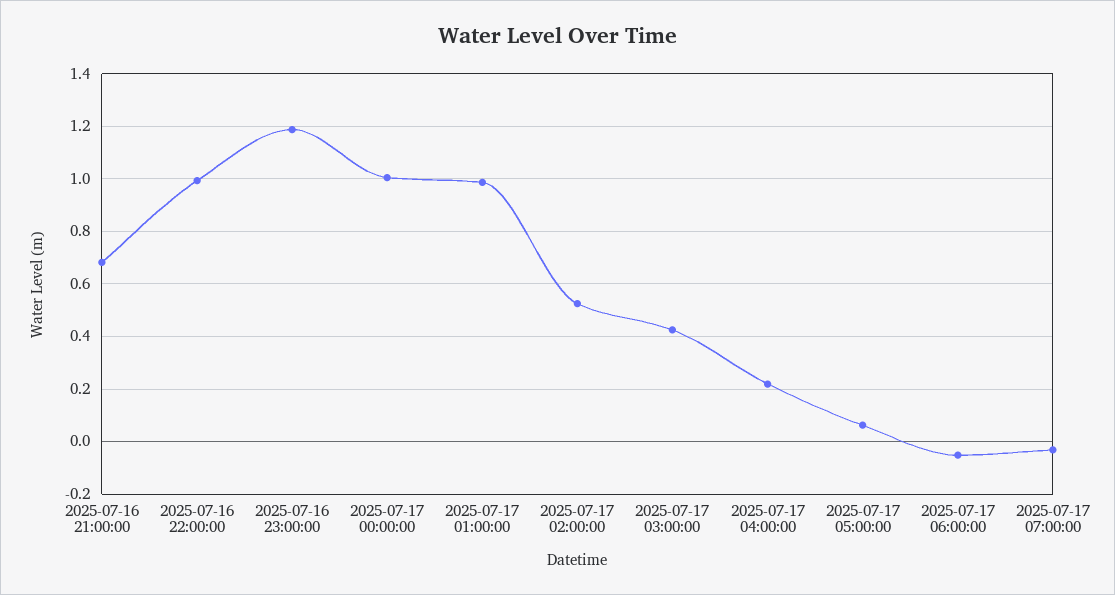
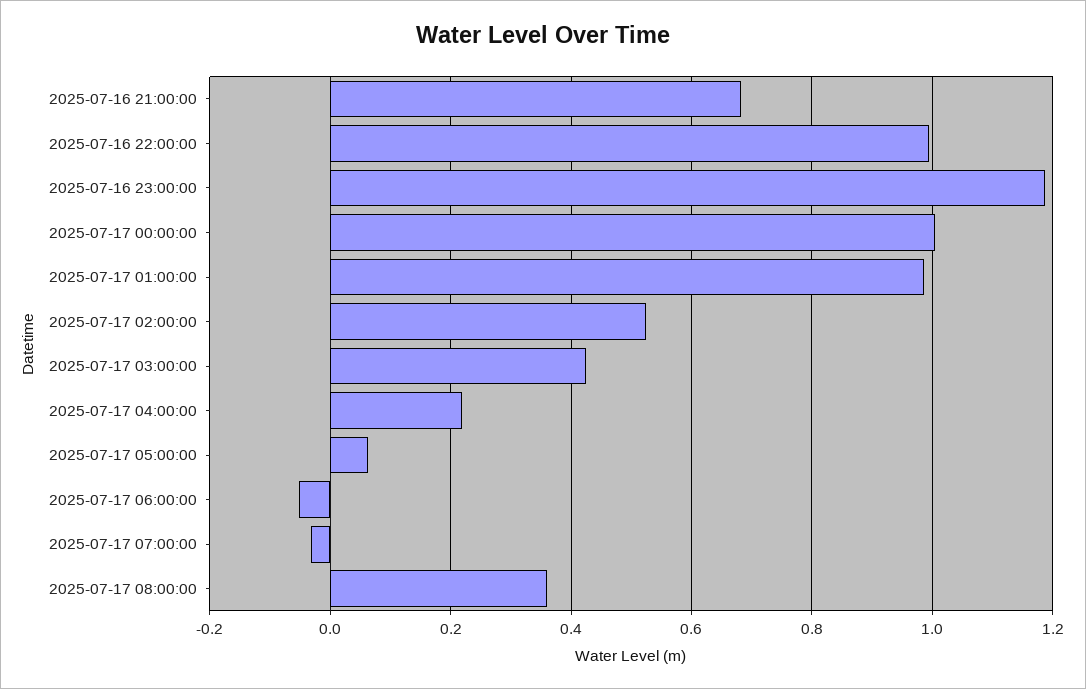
2025-07-17 08:00:00: none -> 0.36

